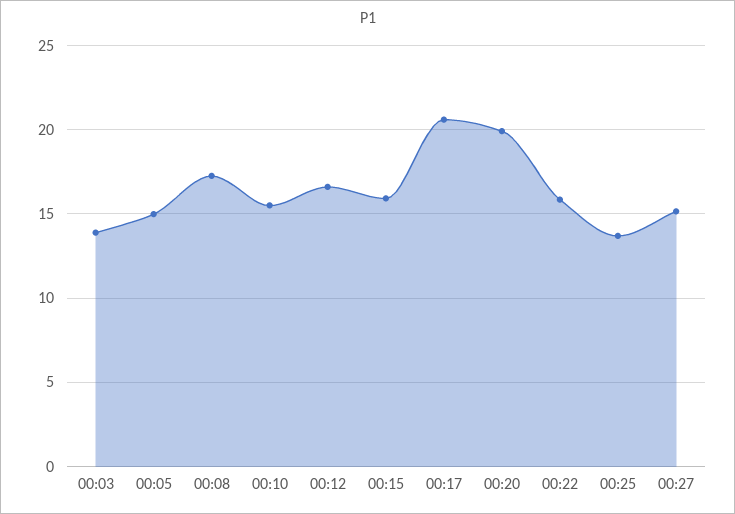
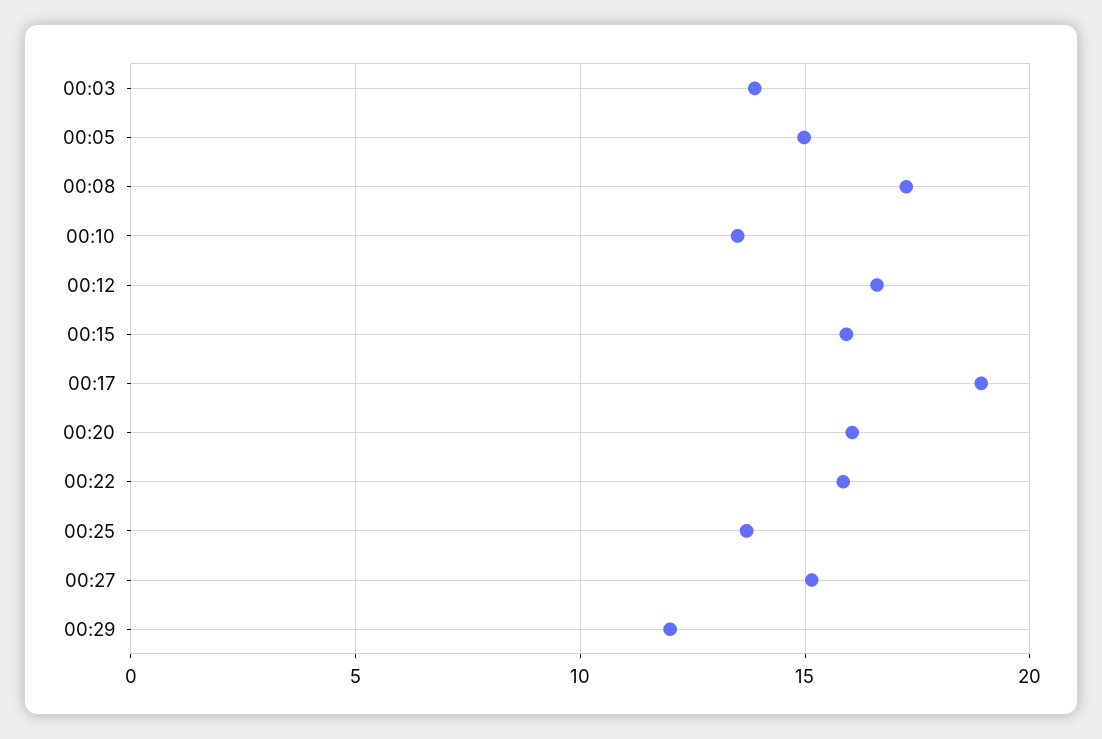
00:10: 15.5 -> 13.5
00:17: 20.5 -> 19
00:20: 20 -> 16
00:29: none -> 12

